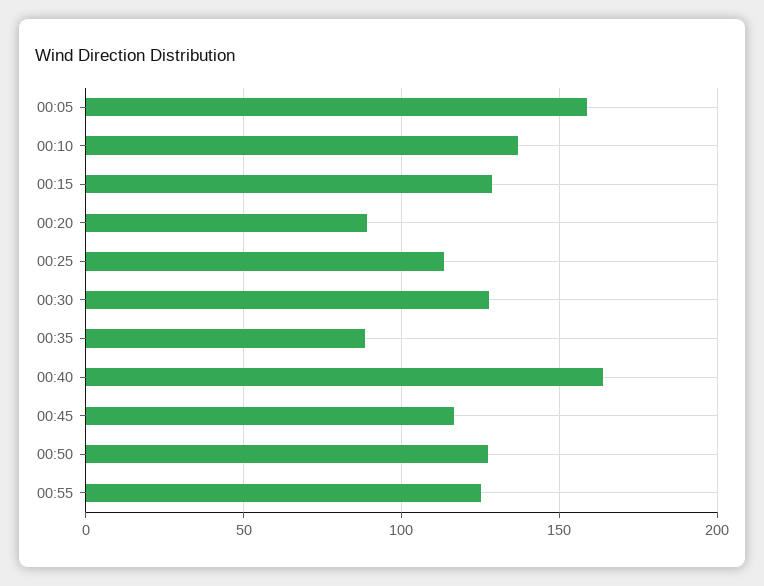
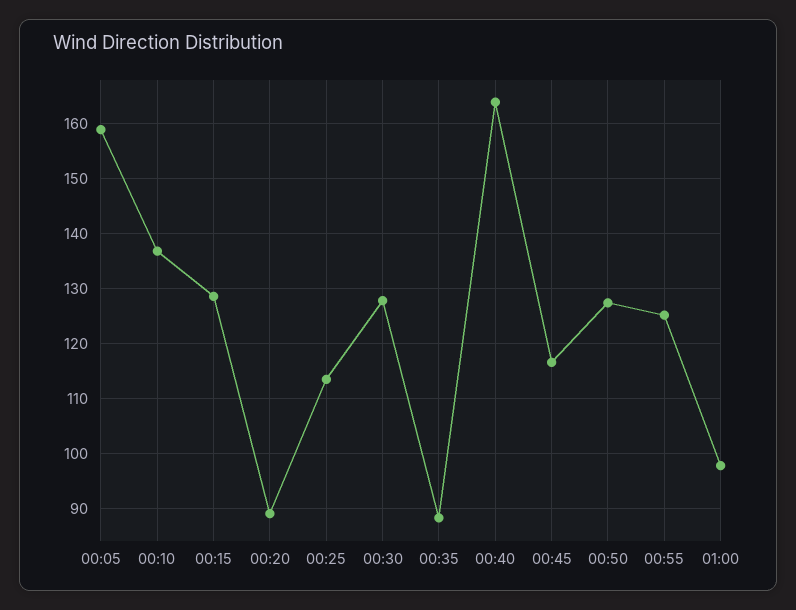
01:00: none -> 98

